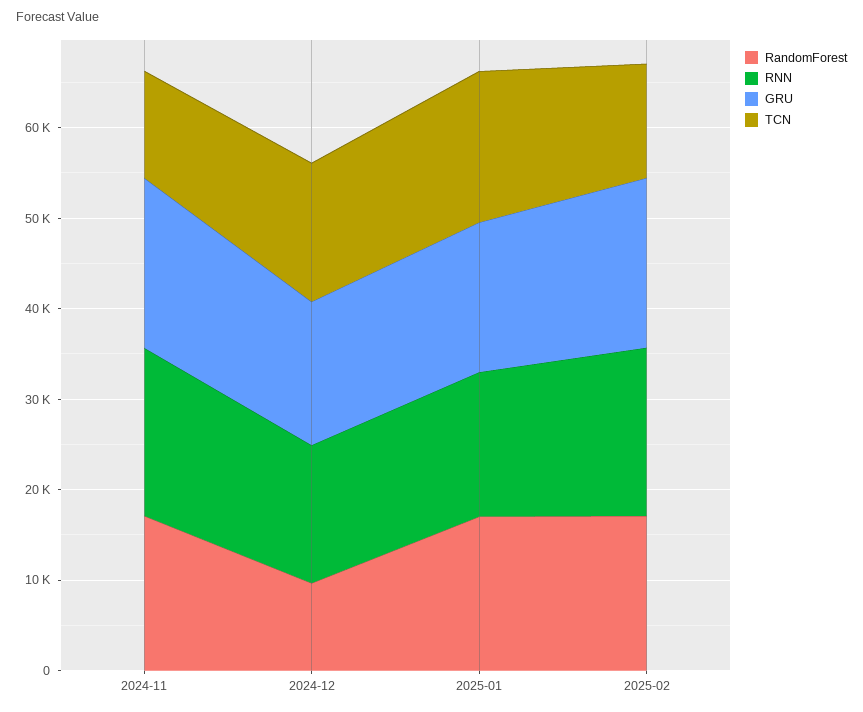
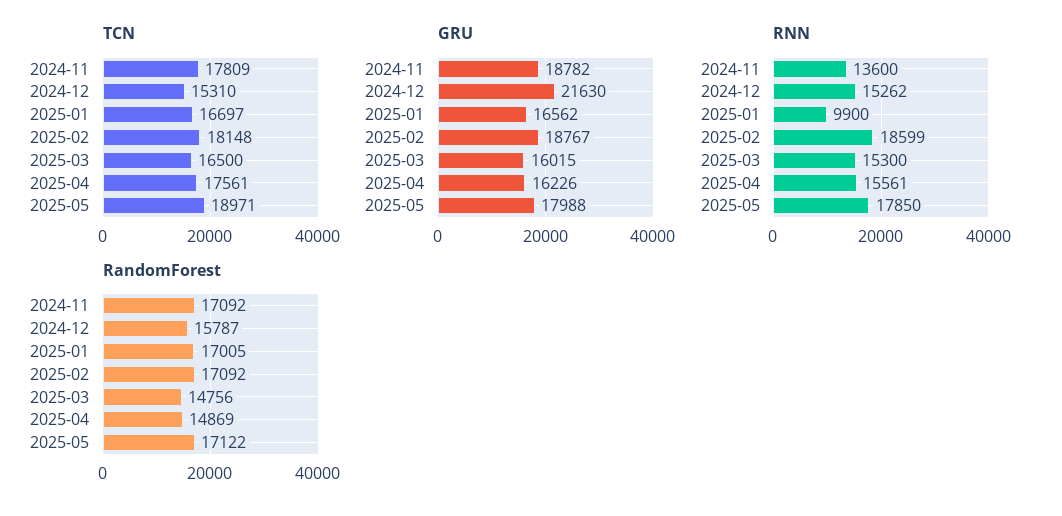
RNN, 2024-11: 18000 -> 13600
TCN, 2024-11: 12000 -> 17809
RandomForest, 2024-12: 10000 -> 15787
GRU, 2024-12: 16000 -> 21630
RNN, 2025-01: 16000 -> 9900
TCN, 2025-02: 12000 -> 18148
TCN, 2025-03: none -> 16500
TCN, 2025-04: none -> 17561
TCN, 2025-05: none -> 18971
GRU, 2025-03: none -> 16015
GRU, 2025-04: none -> 16226
GRU, 2025-05: none -> 17988
RNN, 2025-03: none -> 15300
RNN, 2025-04: none -> 15561
RNN, 2025-05: none -> 17850
RandomForest, 2025-03: none -> 14756
RandomForest, 2025-04: none -> 14869
RandomForest, 2025-05: none -> 17122

